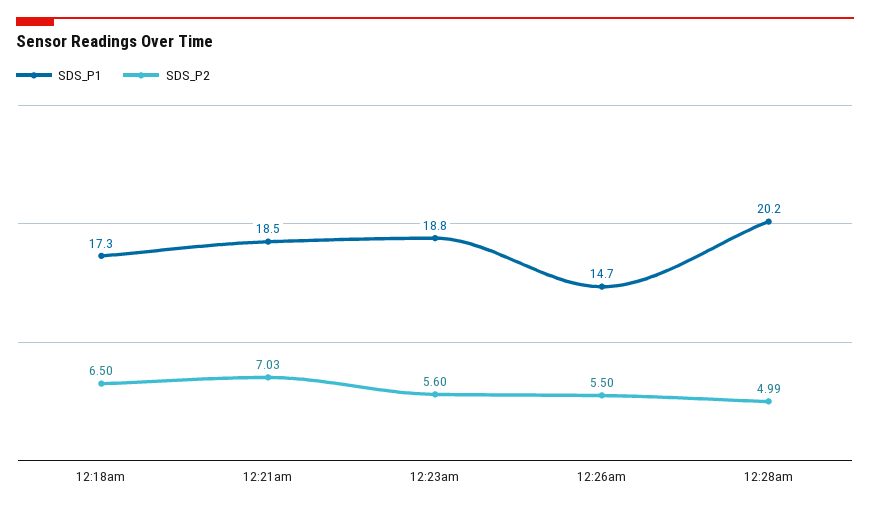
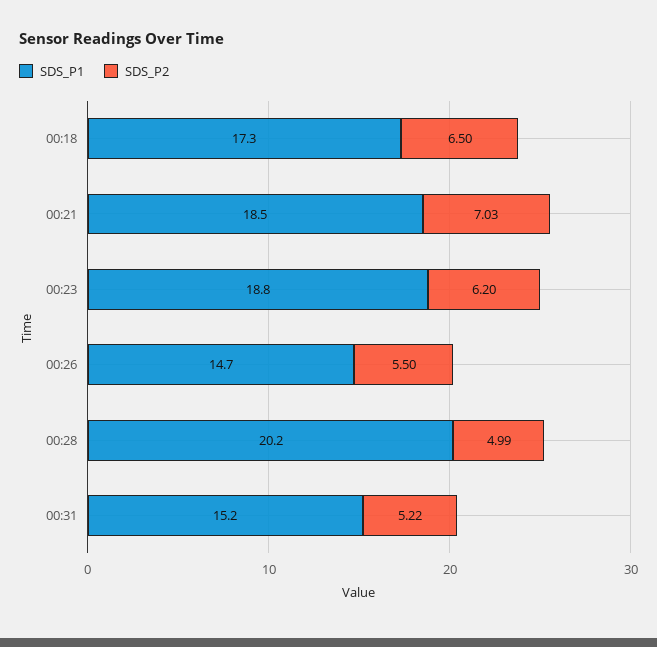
SDS_P2, 12:23am: 5.6 -> 6.2
SDS_P1, 00:31: none -> 15.2
SDS_P2, 00:31: none -> 5.22

